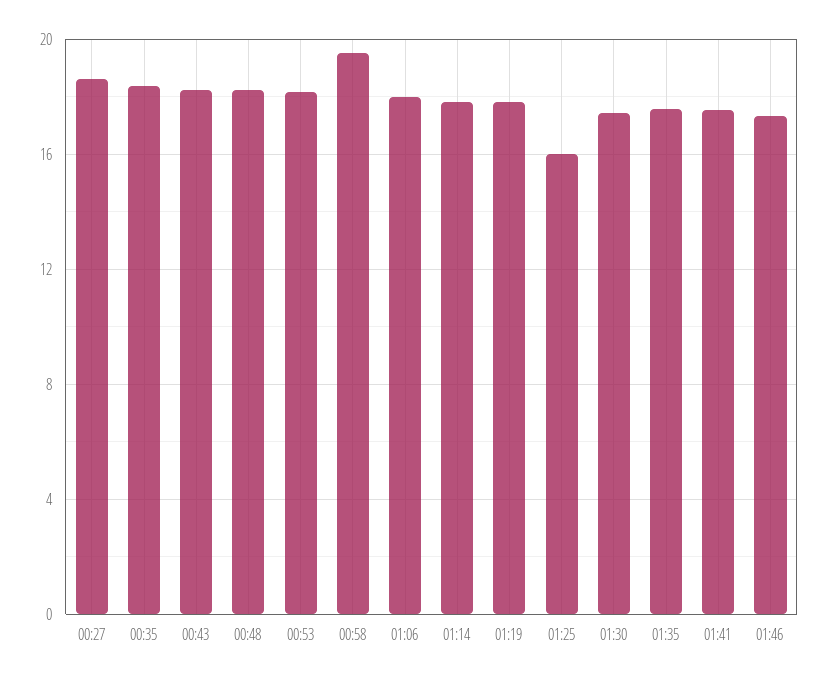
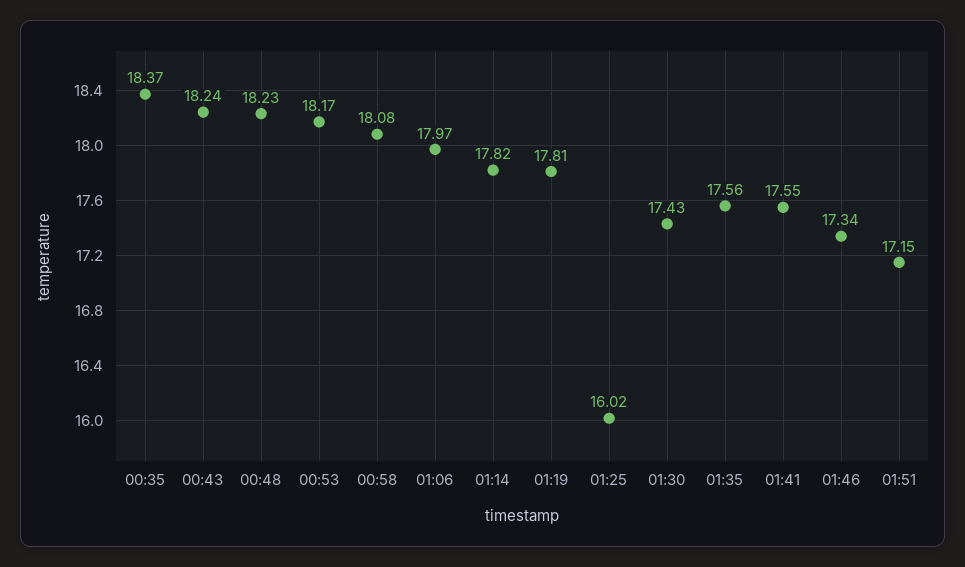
00:27: 18.5 -> none
00:58: 19.5 -> 18.08
01:51: none -> 17.15

